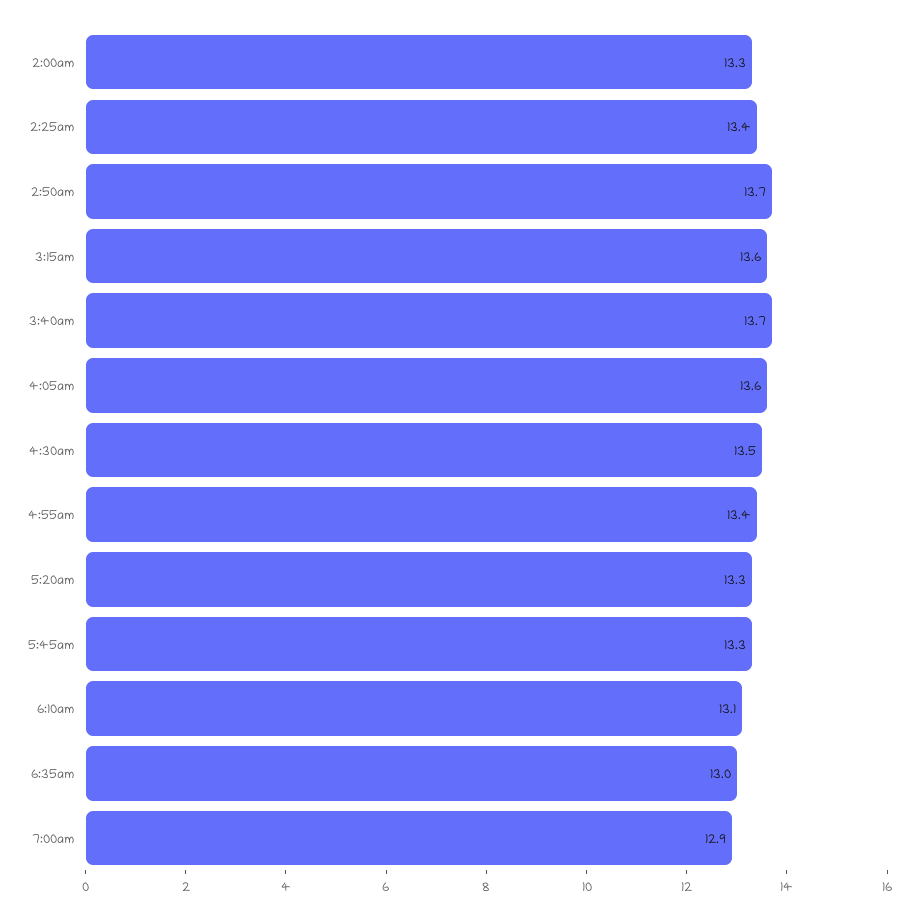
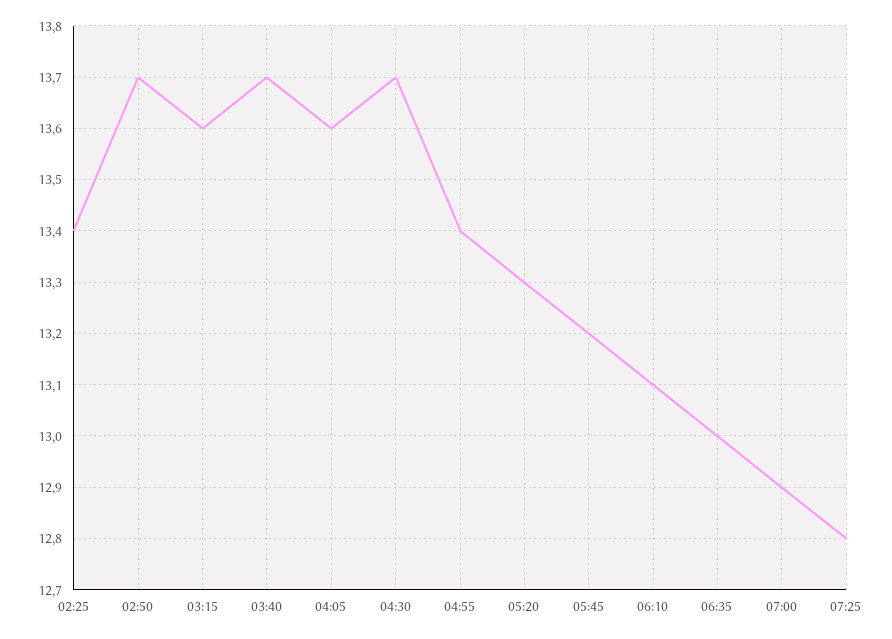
2:00am: 13.3 -> none
4:30am: 13.5 -> 13.7
5:45am: 13.3 -> 13.2
07:25: none -> 12.8

